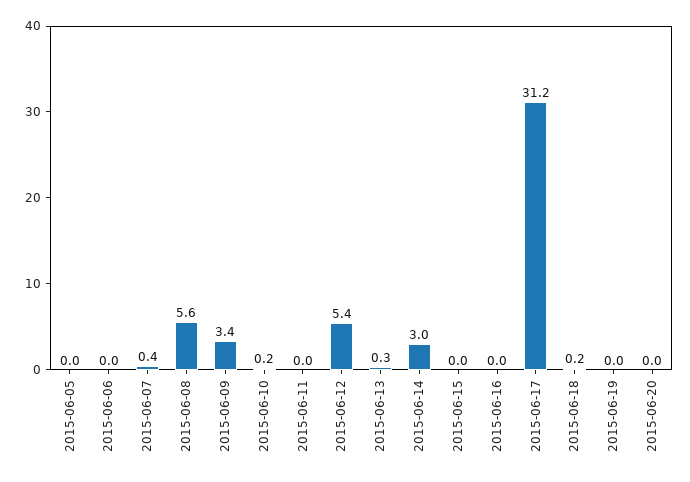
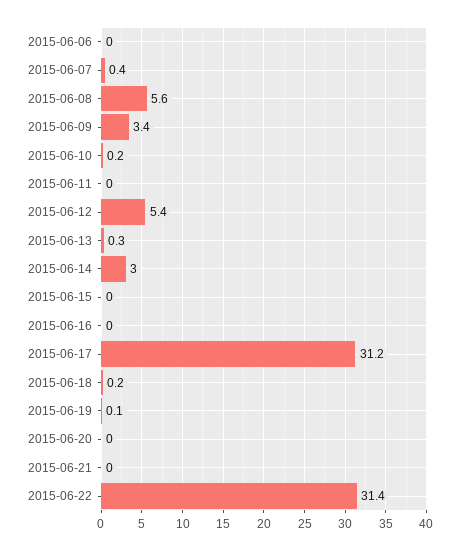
2015-06-05: 0 -> none
2015-06-19: 0 -> 0.1
2015-06-21: none -> 0
2015-06-22: none -> 31.4

